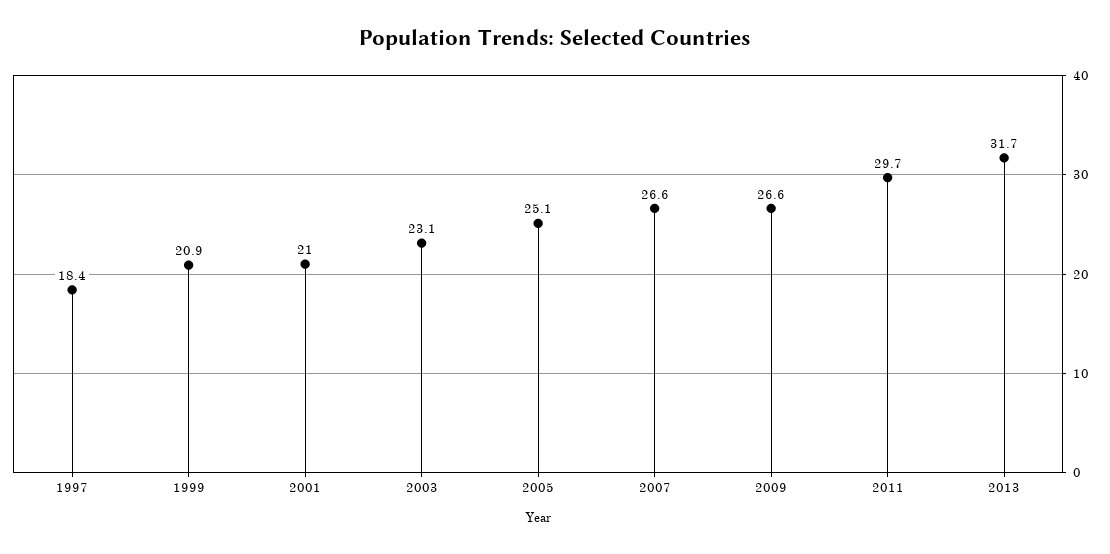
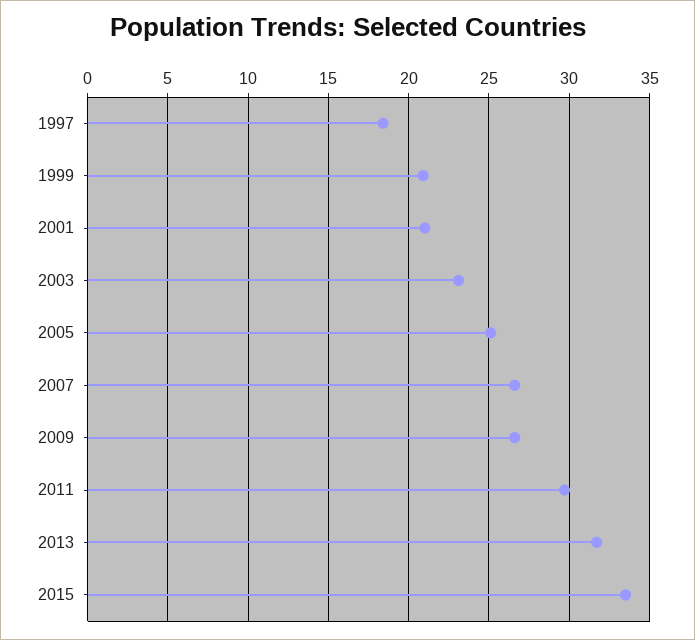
2015: none -> 33.5

